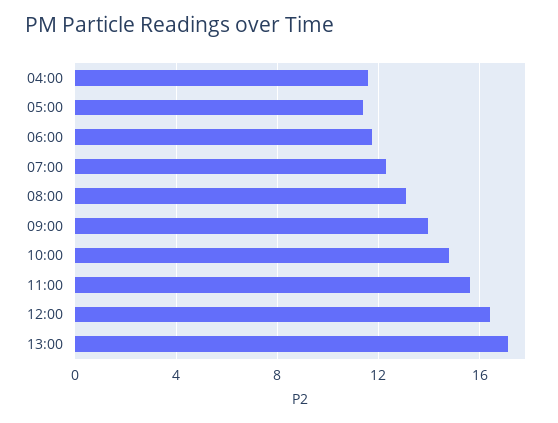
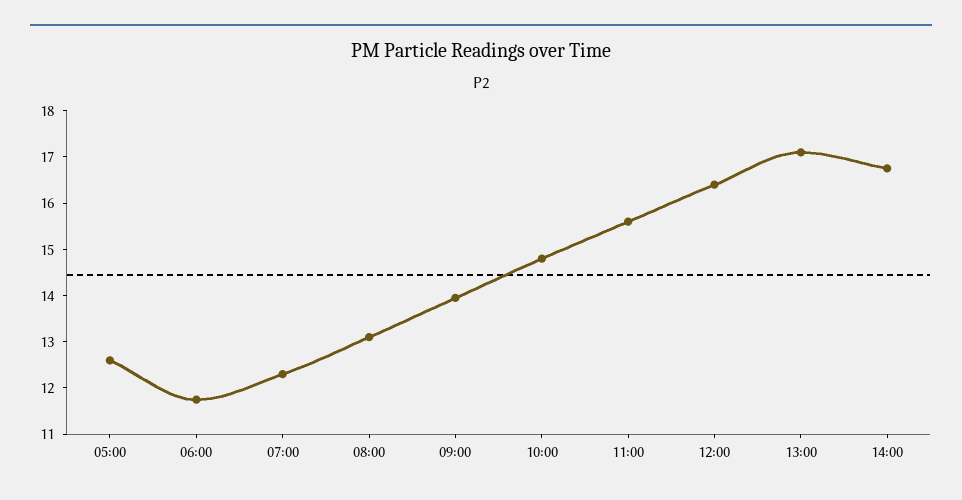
04:00: 11.5 -> none
05:00: 11.5 -> 12.6
14:00: none -> 16.8

